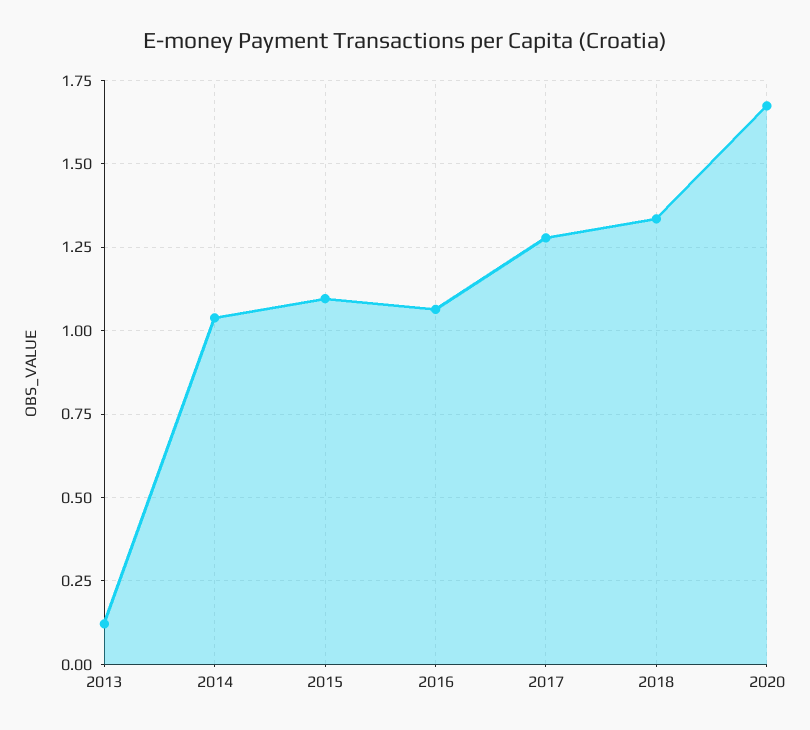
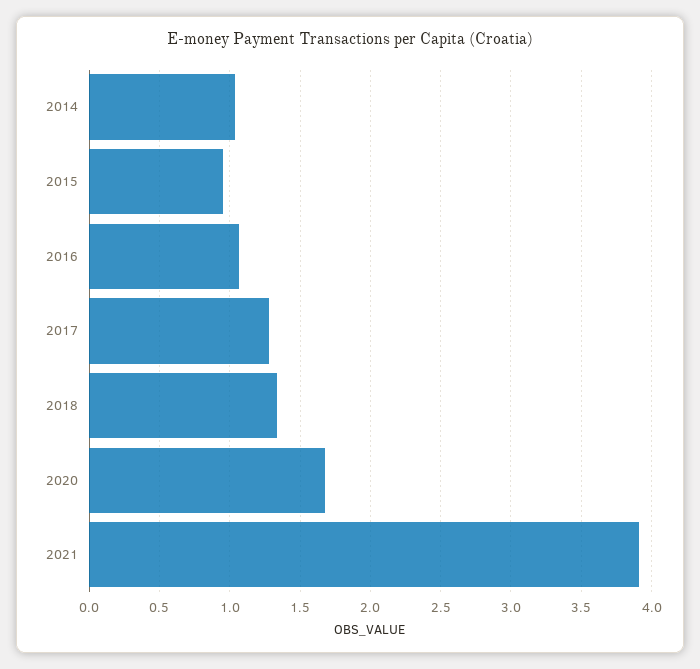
2013: 0.125 -> none
2015: 1.1 -> 0.95
2021: none -> 3.9

